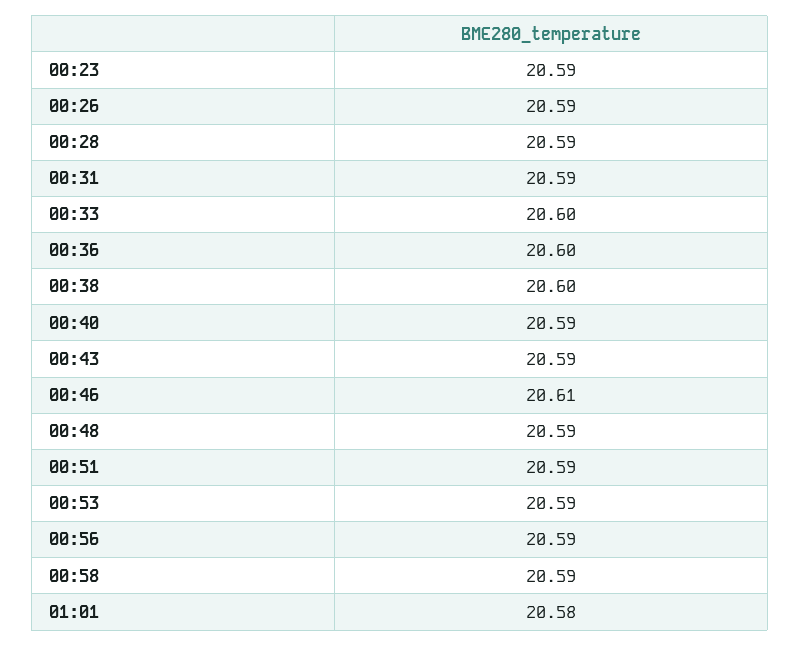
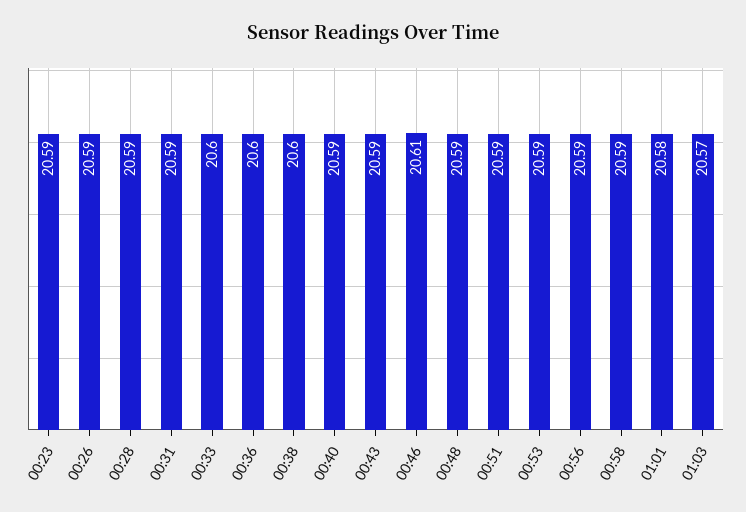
01:03: none -> 20.57

